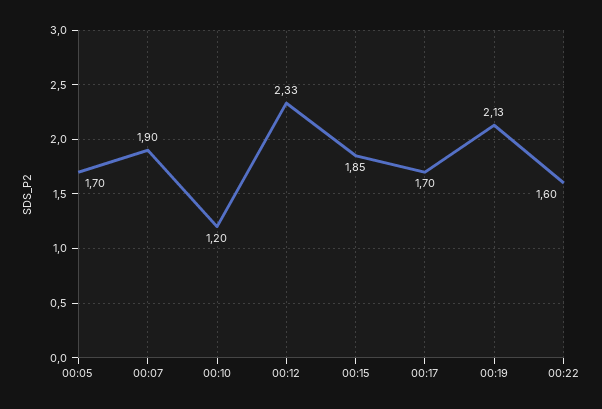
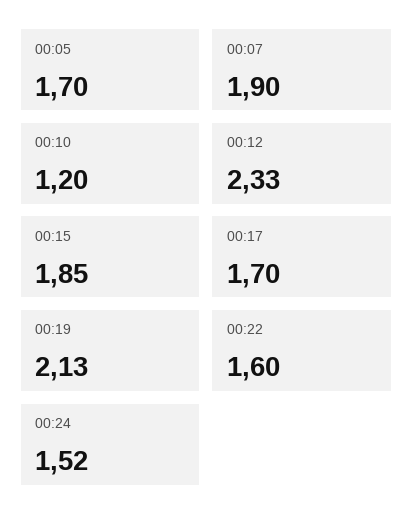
00:24: none -> 1.52

